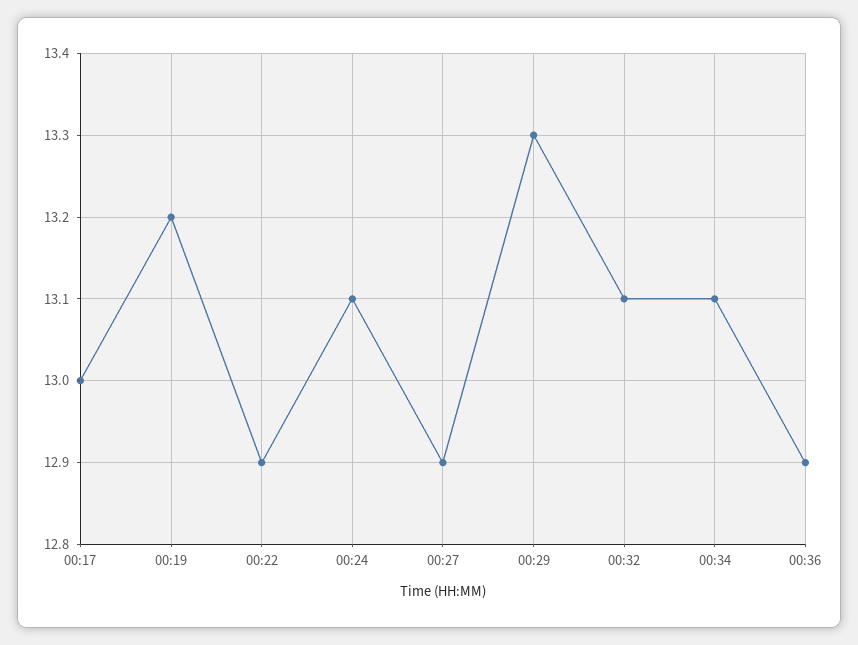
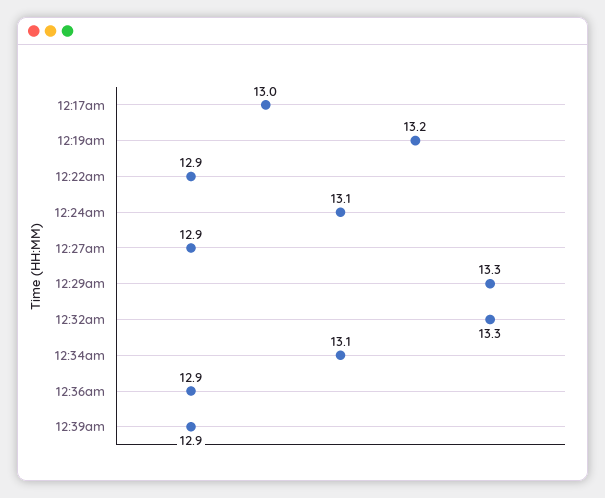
00:32: 13.1 -> 13.3
12:39am: none -> 12.9

